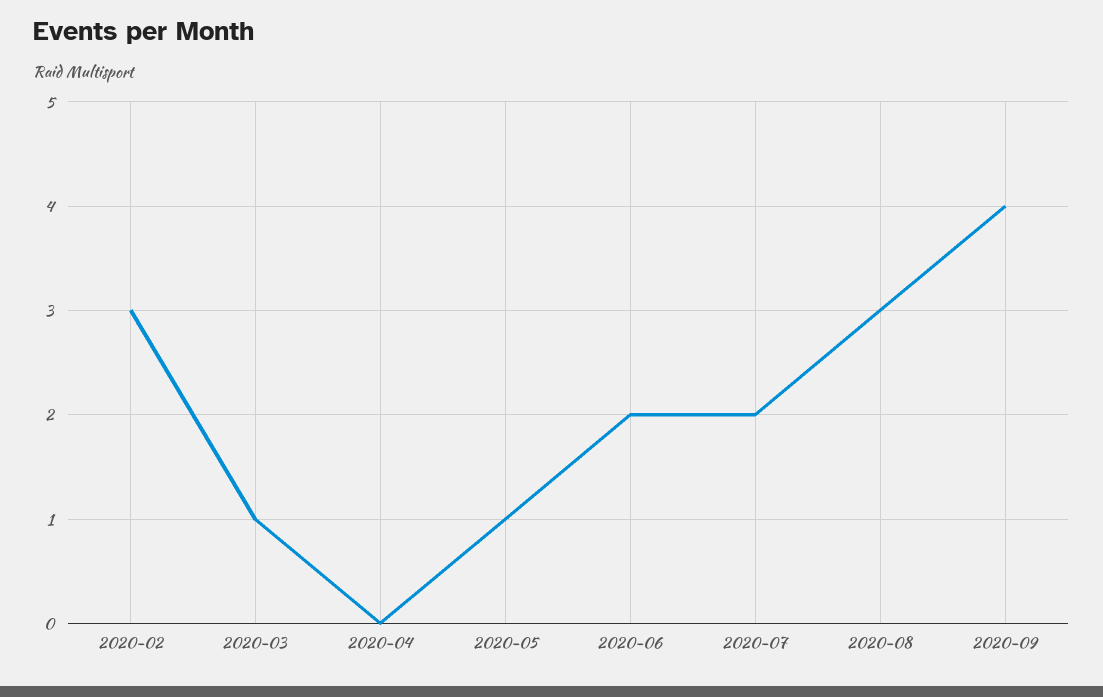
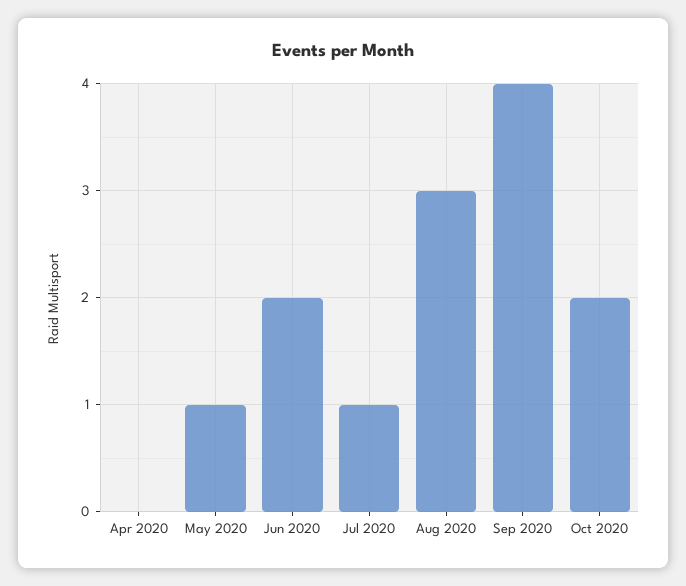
2020-02: 3 -> none
2020-03: 1 -> none
2020-07: 2 -> 1
Oct 2020: none -> 2

